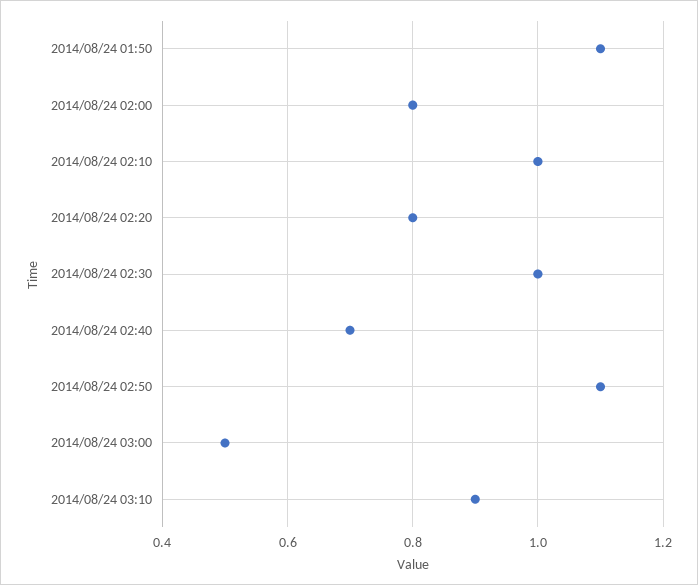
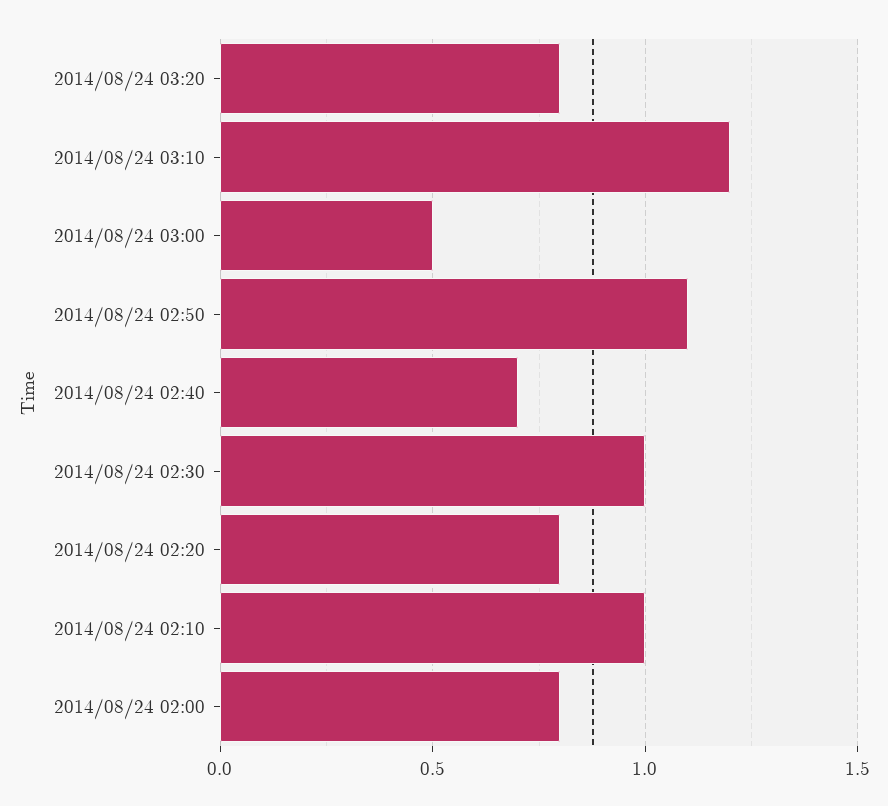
2014/08/24 01:50: 1.1 -> none
2014/08/24 03:10: 0.9 -> 1.2
2014/08/24 03:20: none -> 0.8

